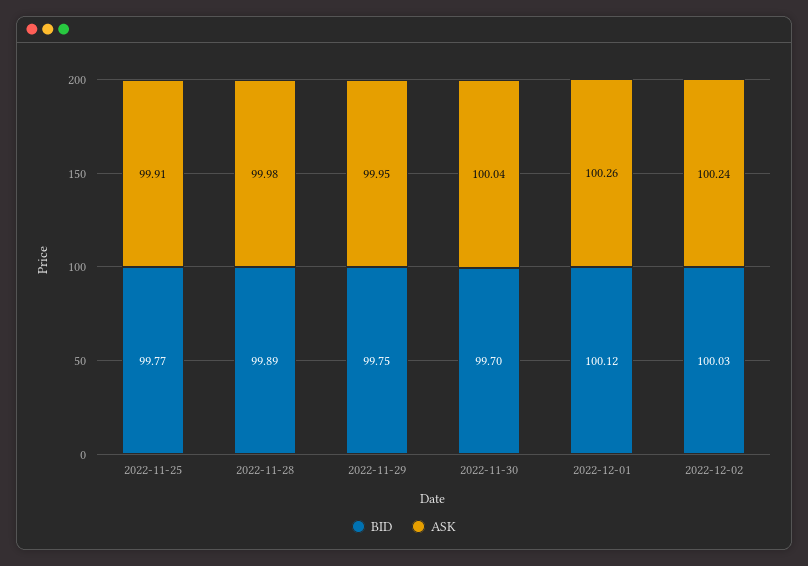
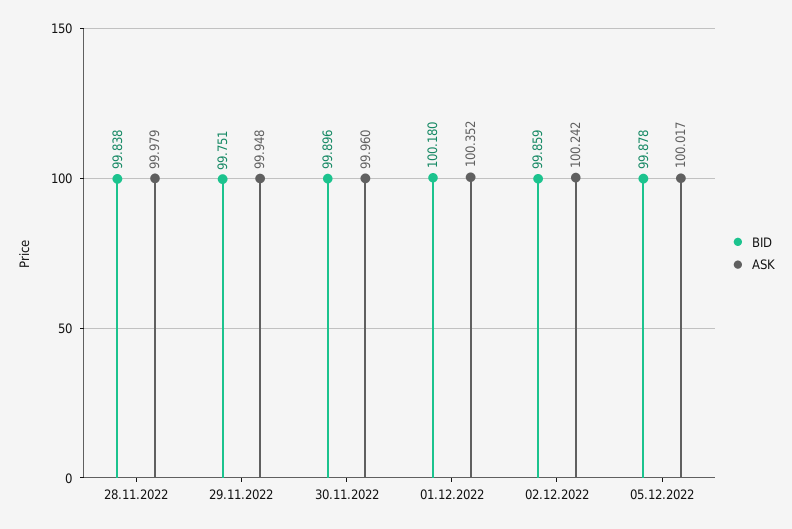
BID, 2022-11-25: 99.77 -> none
ASK, 2022-11-25: 99.91 -> none
BID, 2022-11-28: 99.89 -> 99.838
BID, 2022-11-30: 99.7 -> 99.896
ASK, 2022-11-30: 100.04 -> 99.96
BID, 2022-12-01: 100.12 -> 100.18
ASK, 2022-12-01: 100.26 -> 100.352
BID, 2022-12-02: 100.03 -> 99.859
BID, 05.12.2022: none -> 99.878
ASK, 05.12.2022: none -> 100.017

